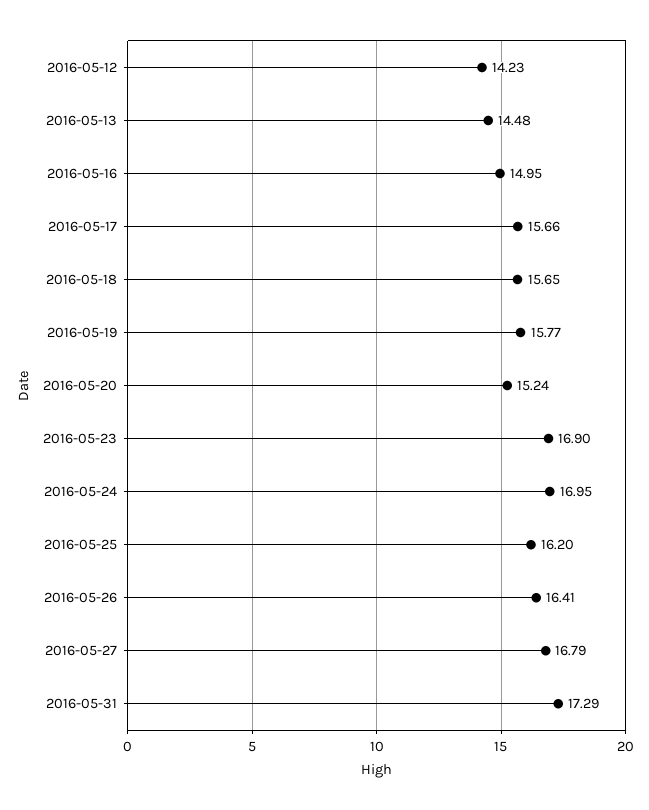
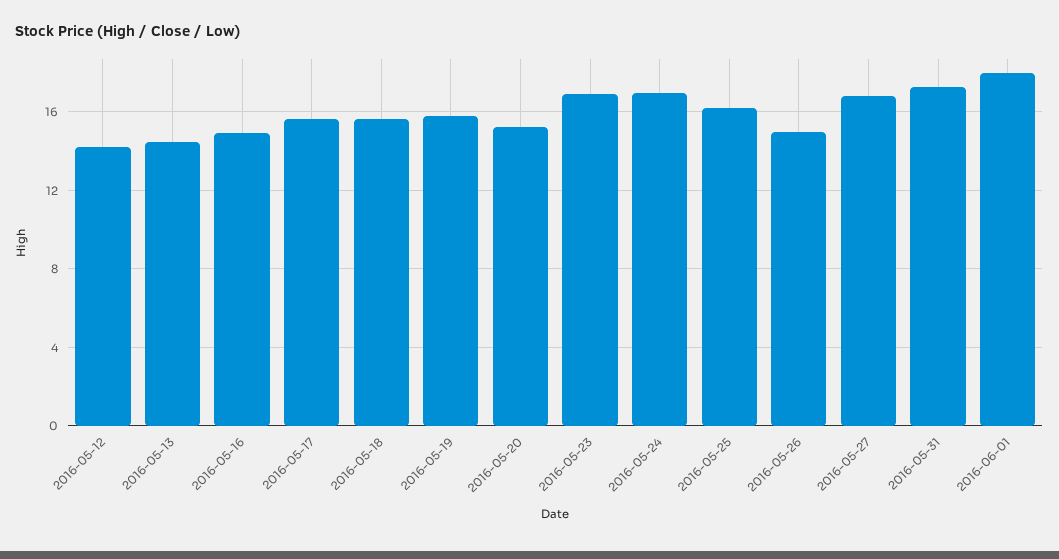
2016-05-26: 16.41 -> 15
2016-06-01: none -> 18

